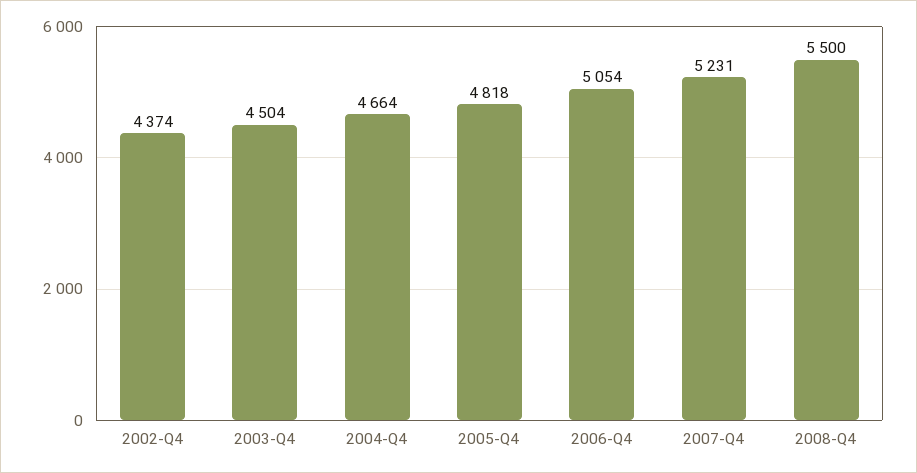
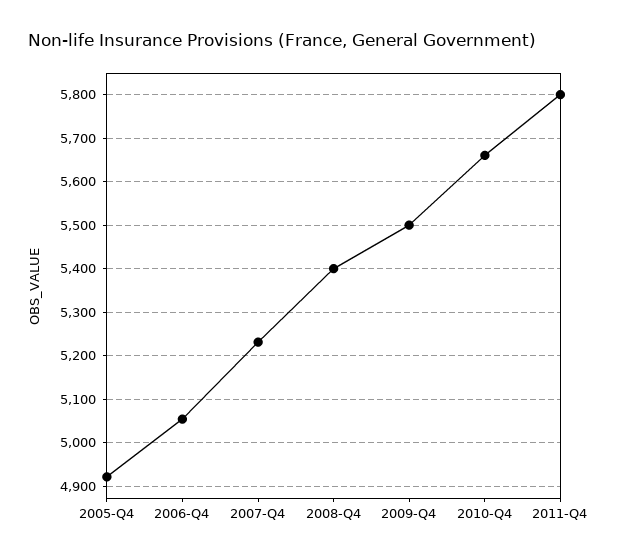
2002-Q4: 4374 -> none
2003-Q4: 4504 -> none
2004-Q4: 4664 -> none
2005-Q4: 4818 -> 4920
2008-Q4: 5500 -> 5400
2009-Q4: none -> 5500
2010-Q4: none -> 5660
2011-Q4: none -> 5800

